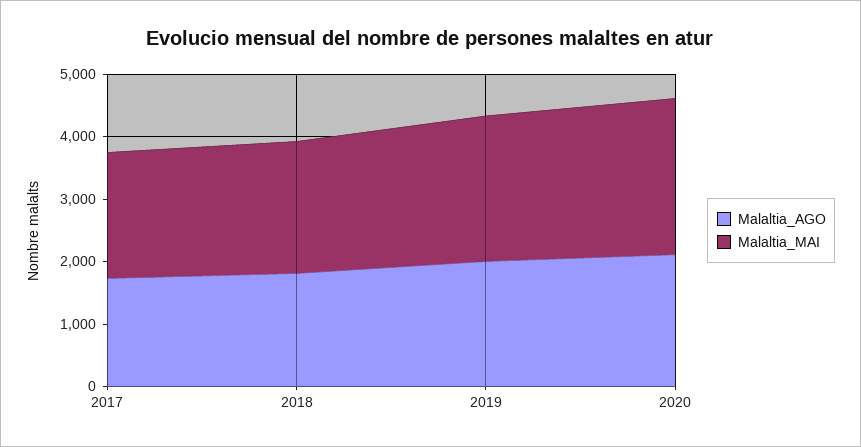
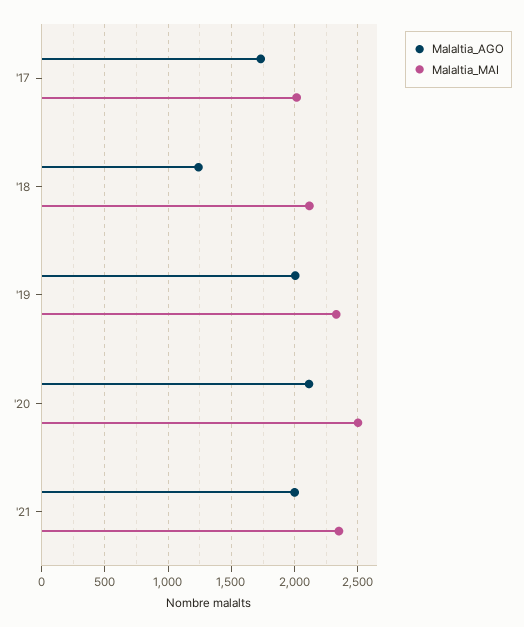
Malaltia_AGO, 2018: 1800 -> 1250
Malaltia_AGO, '21: none -> 2000
Malaltia_MAI, '21: none -> 2350

